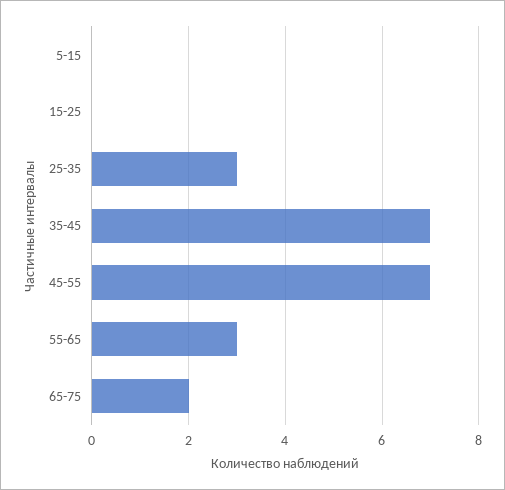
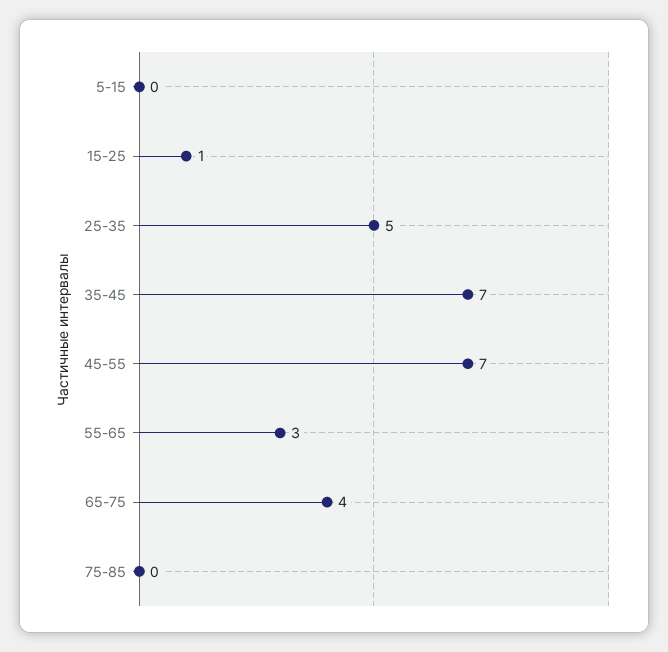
15-25: 0 -> 1
25-35: 3 -> 5
65-75: 2 -> 4
75-85: none -> 0

